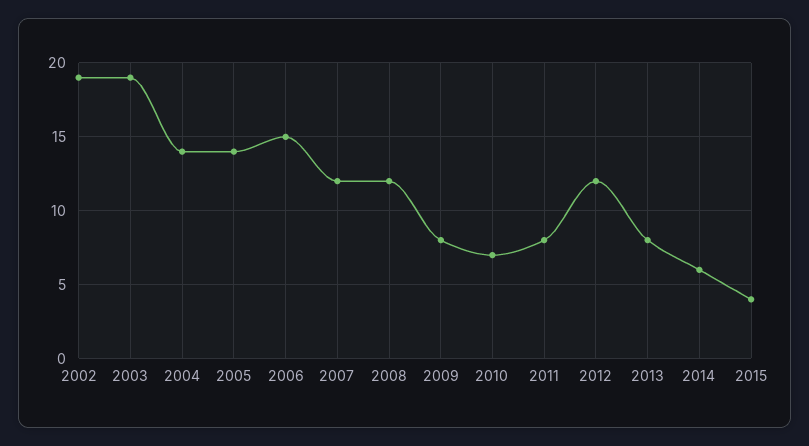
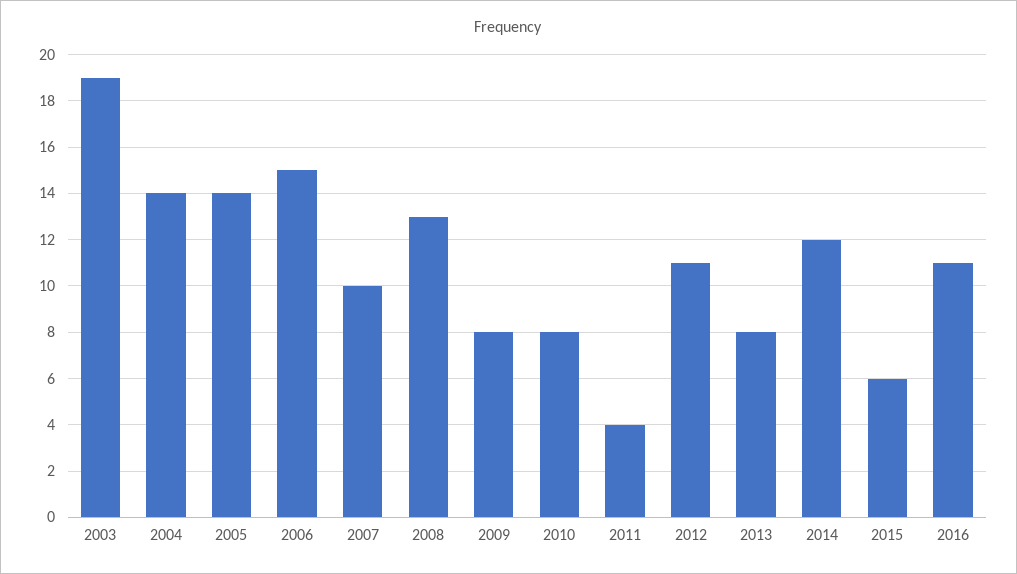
2002: 19 -> none
2007: 12 -> 10
2008: 12 -> 13
2010: 7 -> 8
2011: 8 -> 4
2012: 12 -> 11
2014: 6 -> 12
2015: 4 -> 6
2016: none -> 11

